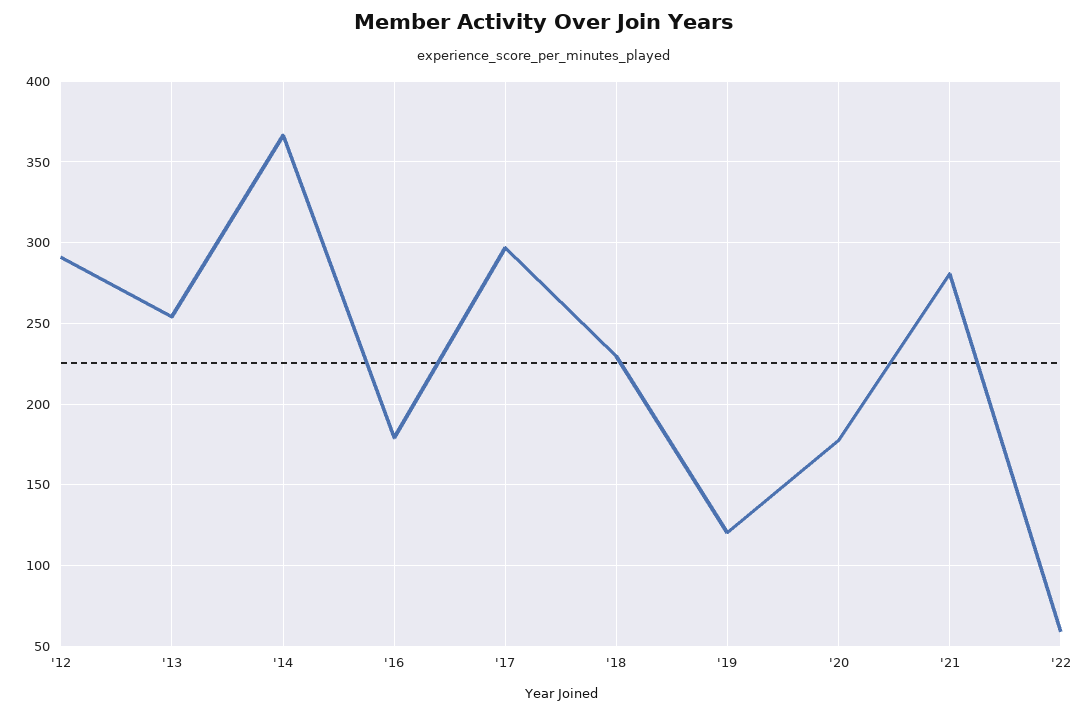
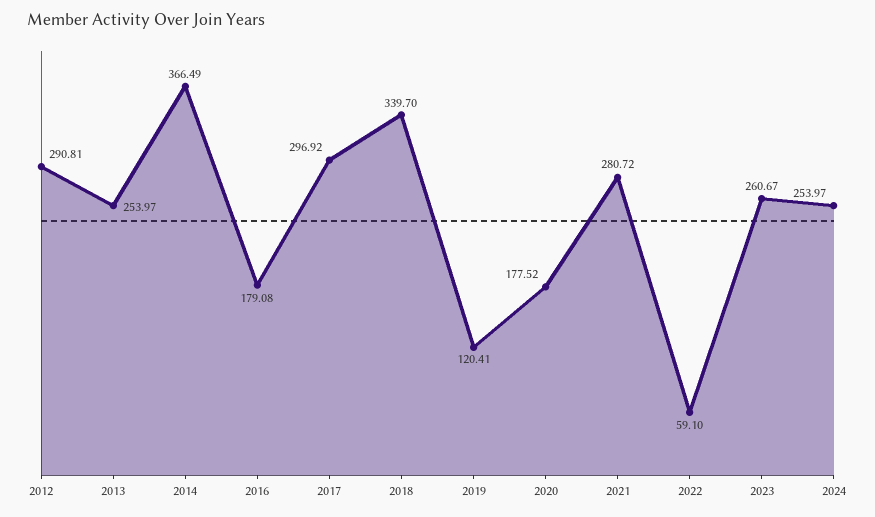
'18: 230 -> 339.7
2023: none -> 260.67
2024: none -> 253.97

